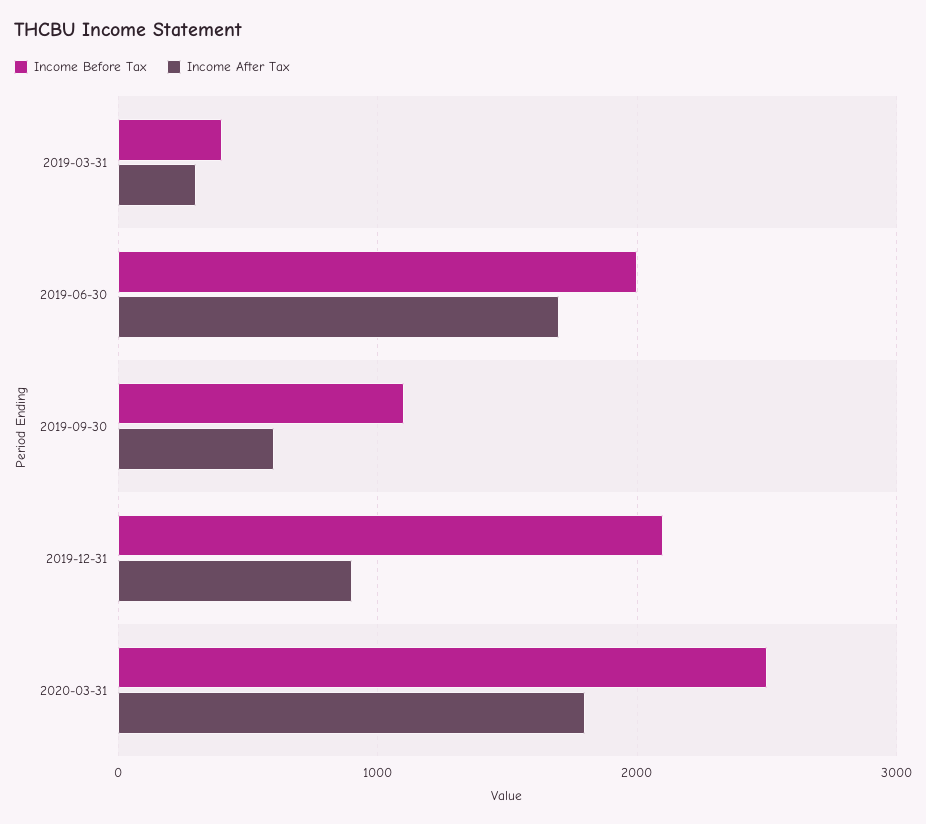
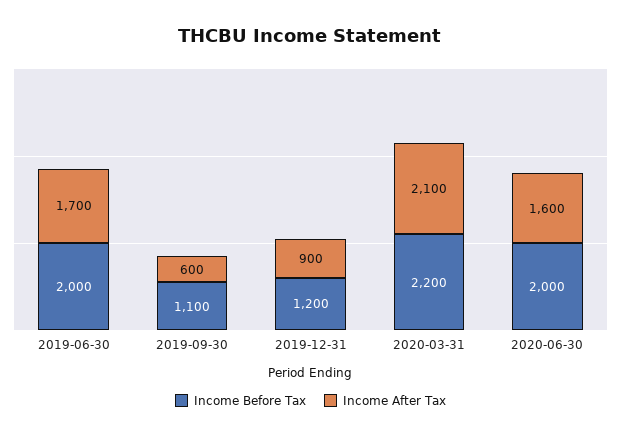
Income Before Tax, 2019-03-31: 400 -> none
Income After Tax, 2019-03-31: 300 -> none
Income Before Tax, 2019-12-31: 2100 -> 1200
Income Before Tax, 2020-03-31: 2500 -> 2200
Income After Tax, 2020-03-31: 1800 -> 2100
Income Before Tax, 2020-06-30: none -> 2000
Income After Tax, 2020-06-30: none -> 1600

